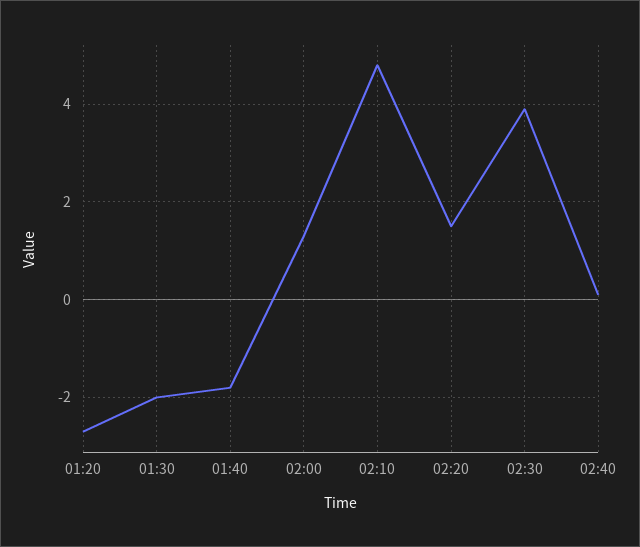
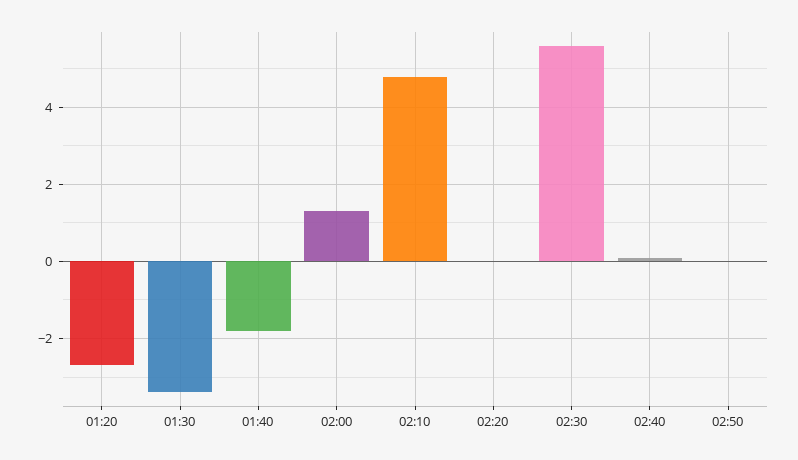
01:30: -2 -> -3.5
02:20: 1.5 -> 0
02:30: 4 -> 5.5
02:50: none -> 0

